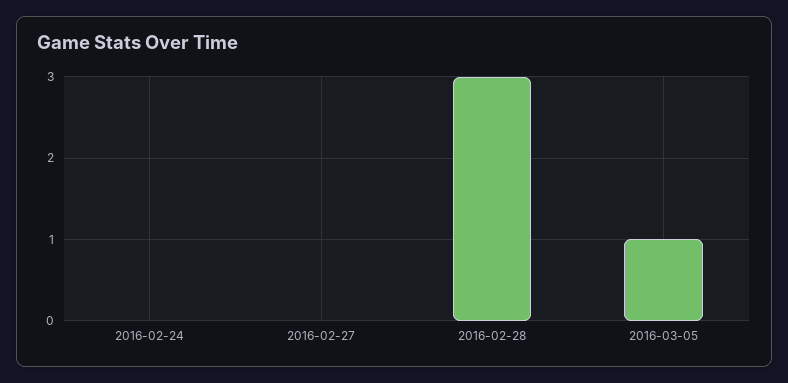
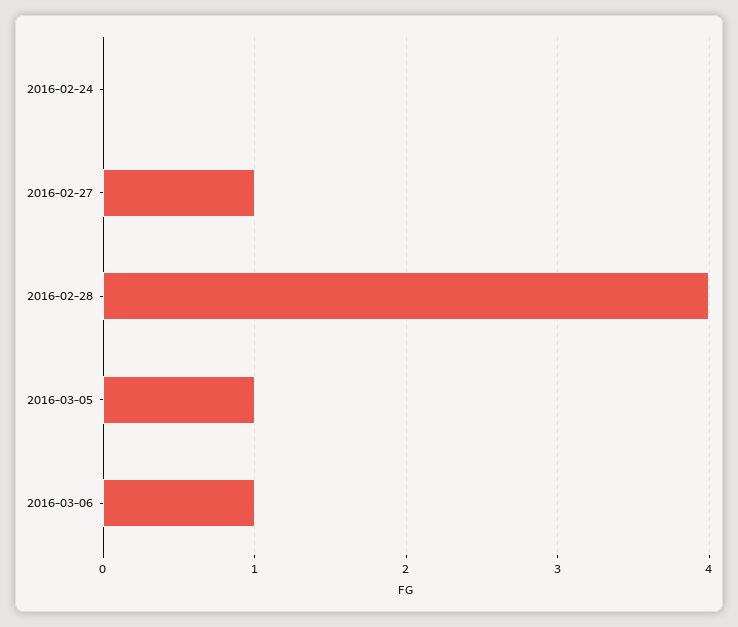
2016-02-27: 0 -> 1
2016-02-28: 3 -> 4
2016-03-06: none -> 1

